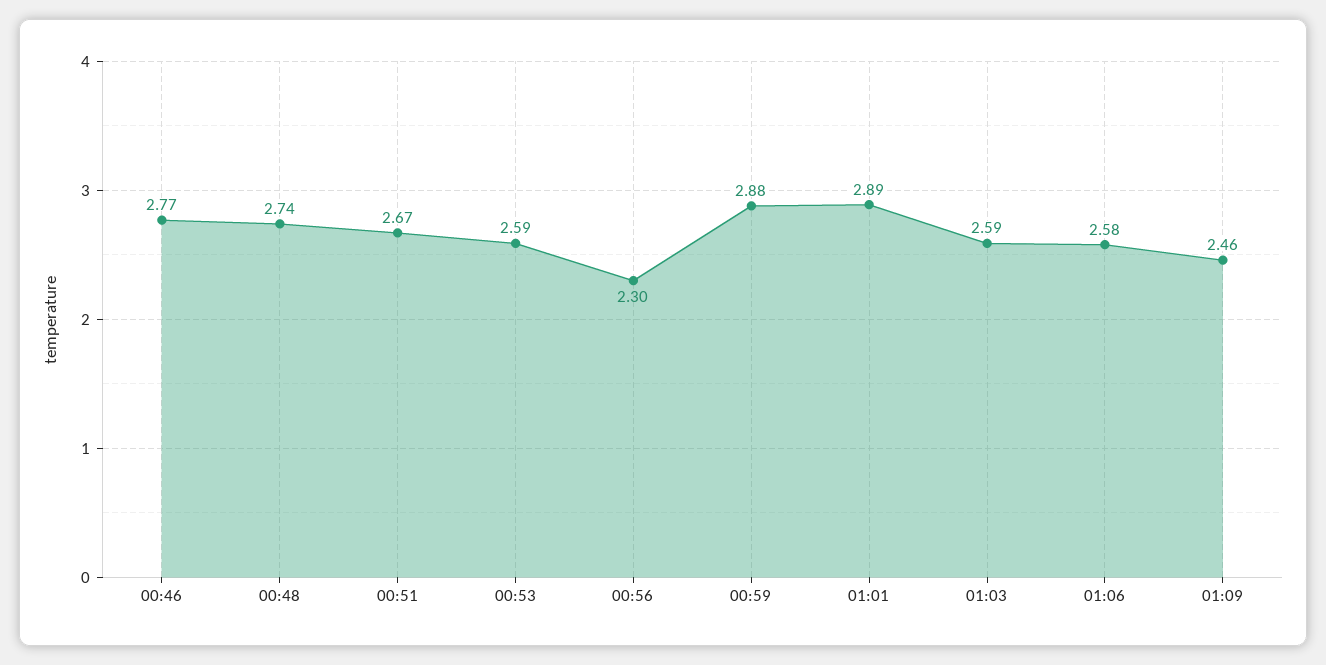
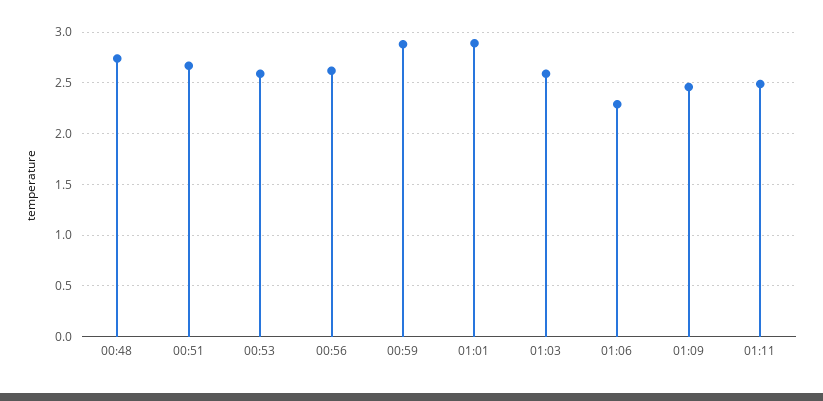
00:46: 2.77 -> none
00:56: 2.3 -> 2.6
01:06: 2.58 -> 2.3
01:11: none -> 2.5

